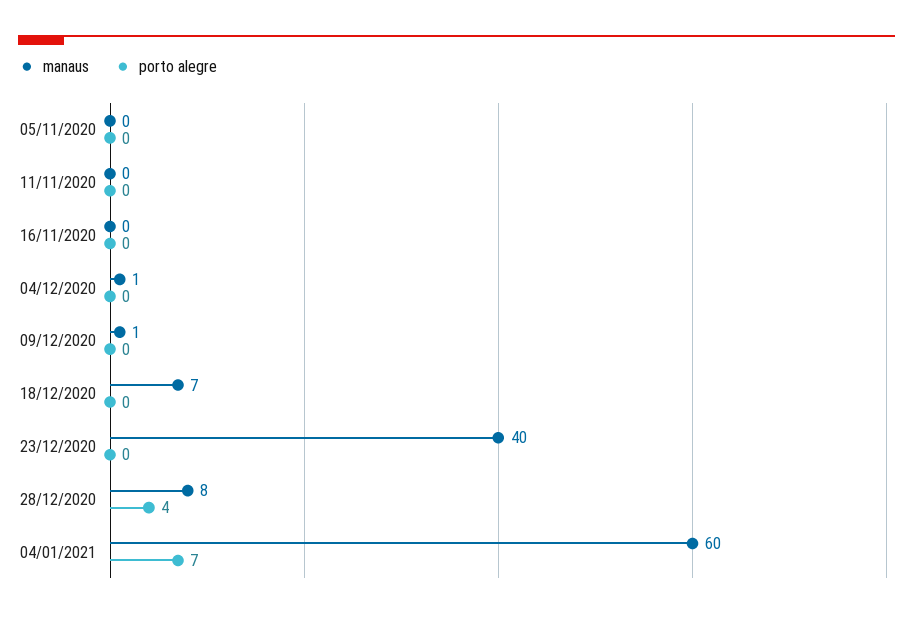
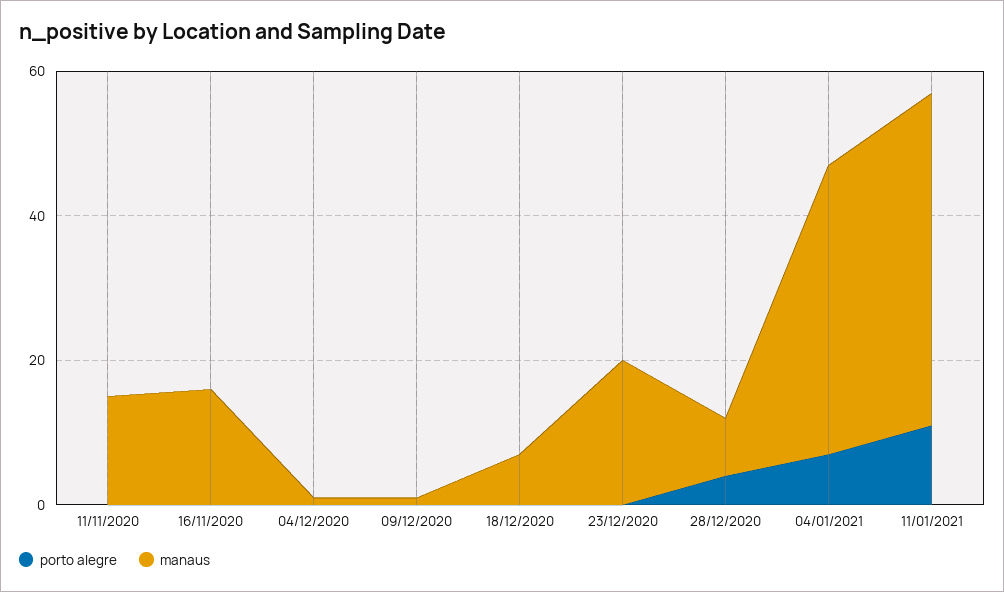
manaus, 05/11/2020: 0 -> none
porto alegre, 05/11/2020: 0 -> none
manaus, 11/11/2020: 0 -> 15
manaus, 16/11/2020: 0 -> 15
manaus, 23/12/2020: 40 -> 20
manaus, 04/01/2021: 60 -> 40
porto alegre, 11/01/2021: none -> 10
manaus, 11/01/2021: none -> 45

